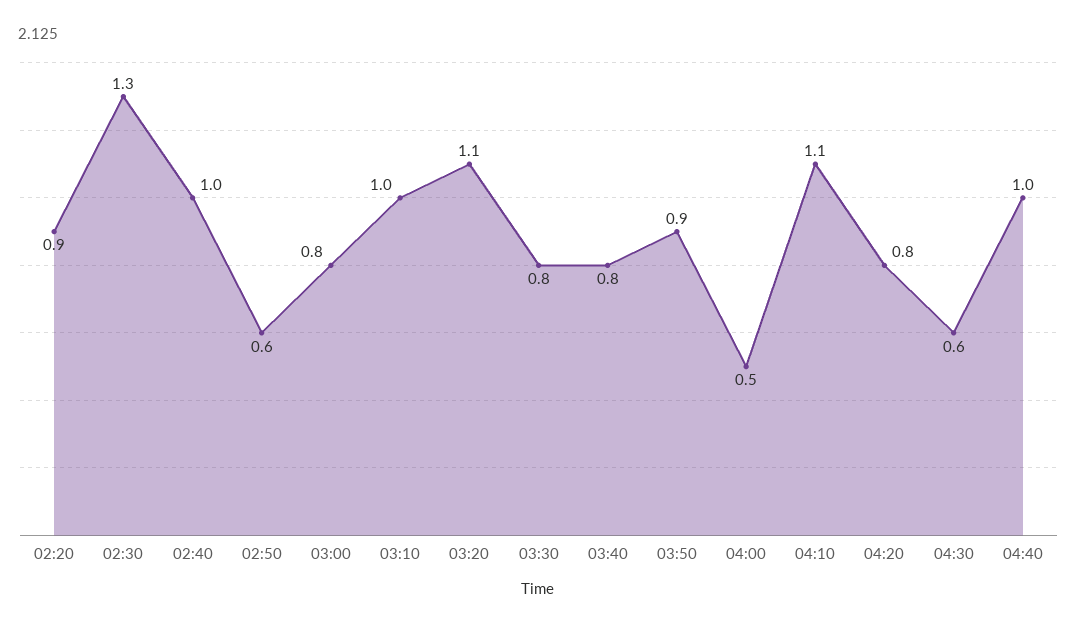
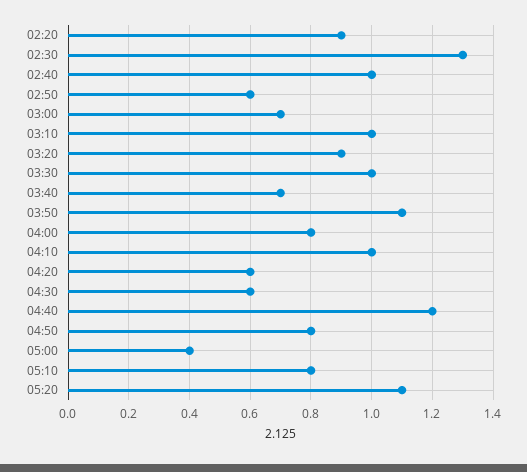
03:00: 0.8 -> 0.7
03:20: 1.1 -> 0.9
03:30: 0.8 -> 1
03:40: 0.8 -> 0.7
03:50: 0.9 -> 1.1
04:00: 0.5 -> 0.8
04:10: 1.1 -> 1
04:20: 0.8 -> 0.6
04:40: 1 -> 1.2
04:50: none -> 0.8
05:00: none -> 0.4
05:10: none -> 0.8
05:20: none -> 1.1

